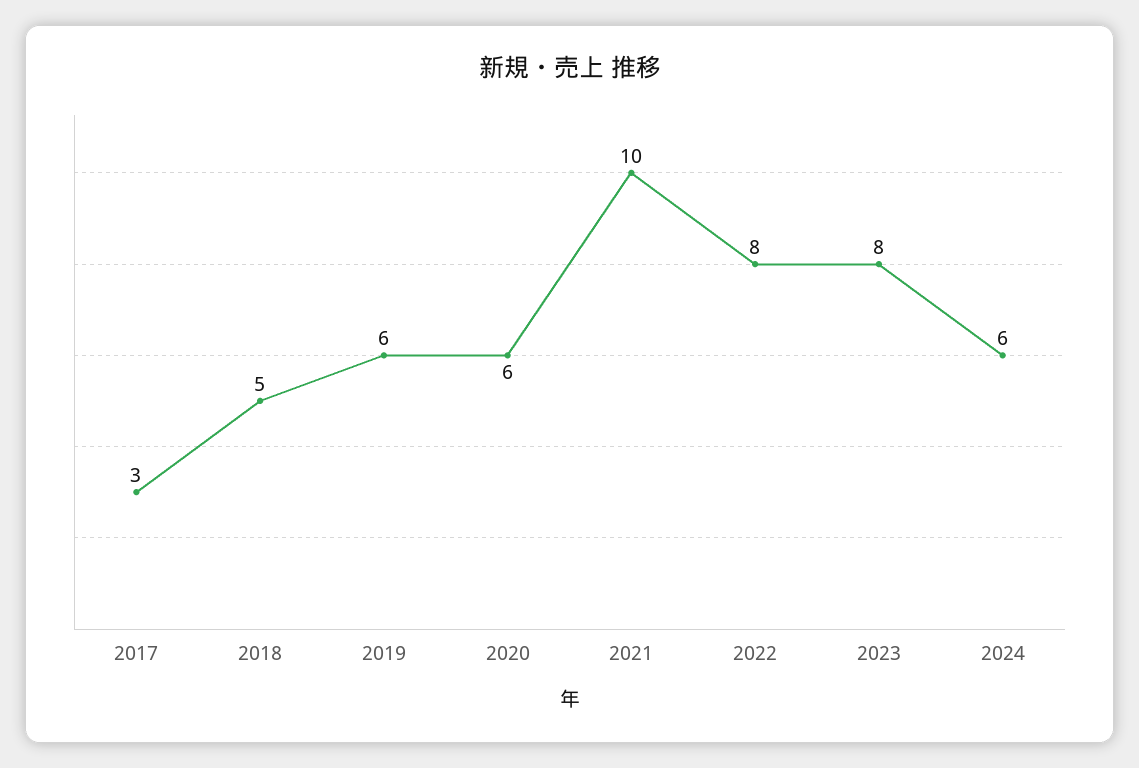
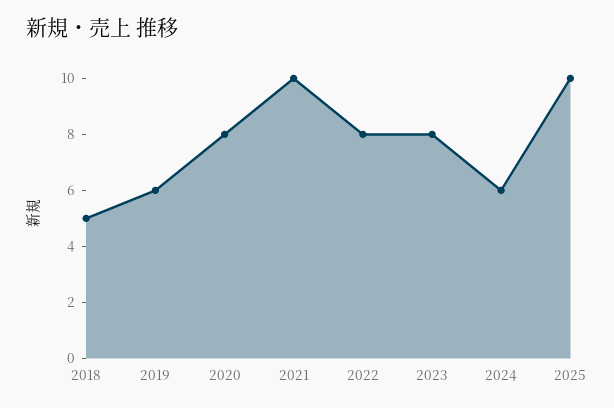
2017: 3 -> none
2020: 6 -> 8
2025: none -> 10

